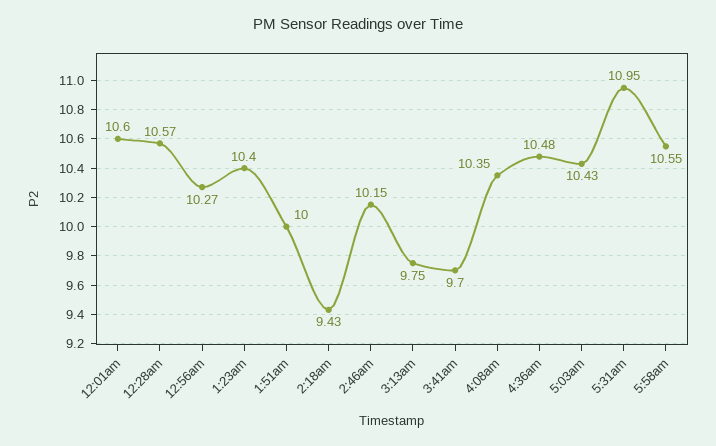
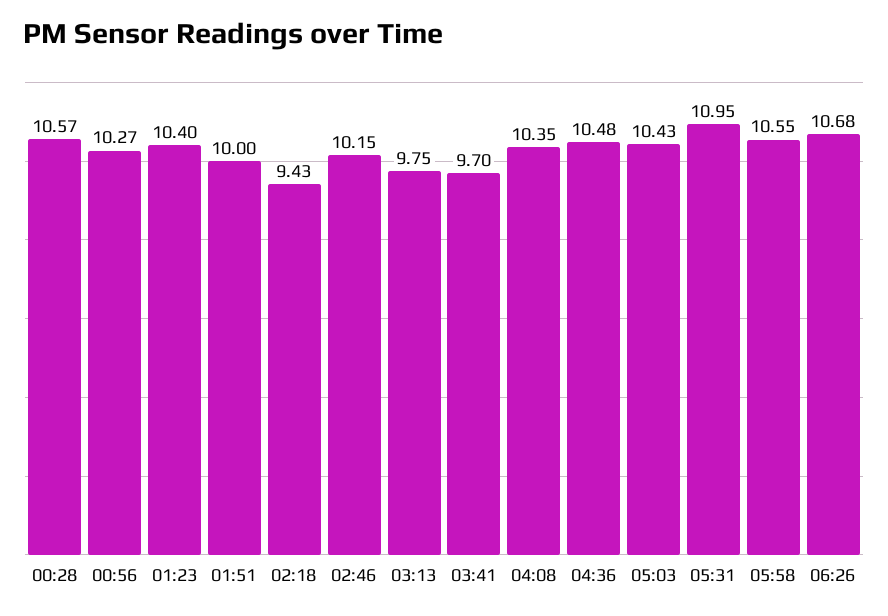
12:01am: 10.6 -> none
06:26: none -> 10.68

